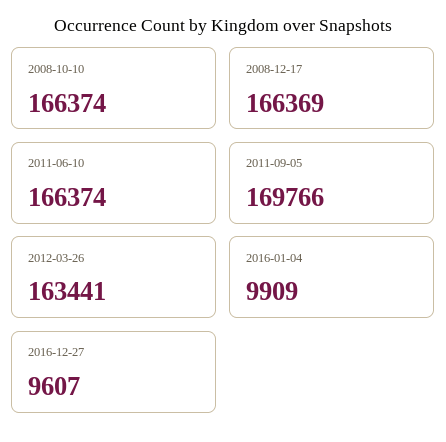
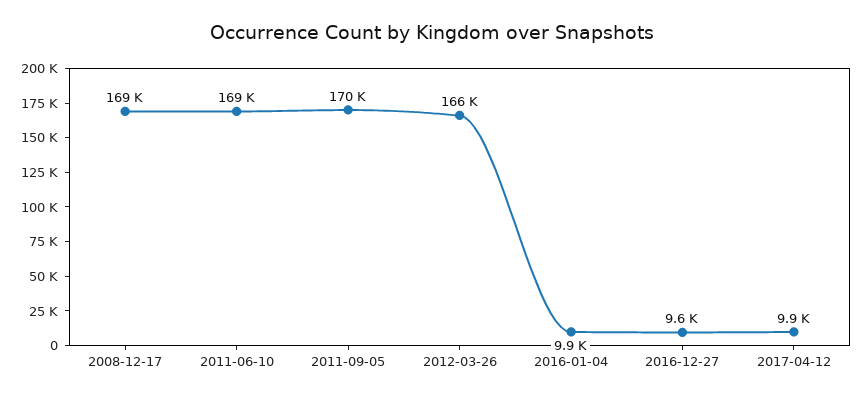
2008-10-10: 166374 -> none
2008-12-17: 166369 -> 169000
2011-06-10: 166374 -> 169000
2012-03-26: 163441 -> 166000
2017-04-12: none -> 9900

